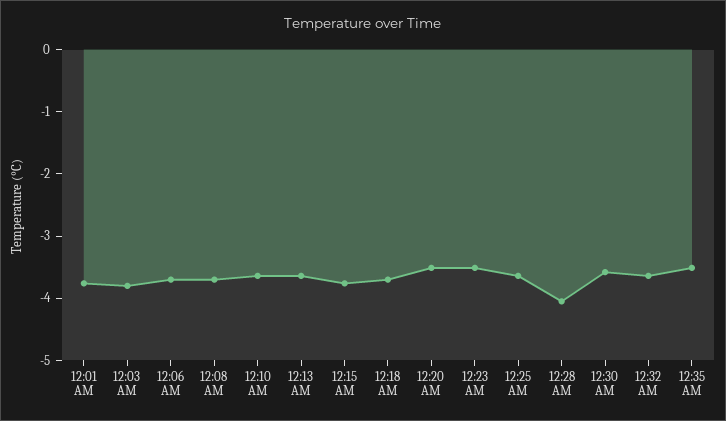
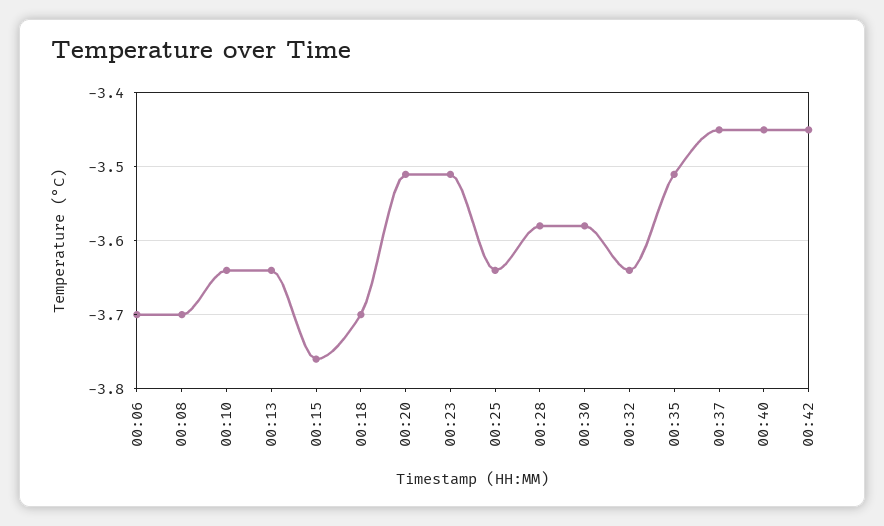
12:01 AM: -3.8 -> none
12:03 AM: -3.8 -> none
12:28 AM: -4 -> -3.58
00:37: none -> -3.45
00:40: none -> -3.45
00:42: none -> -3.45

